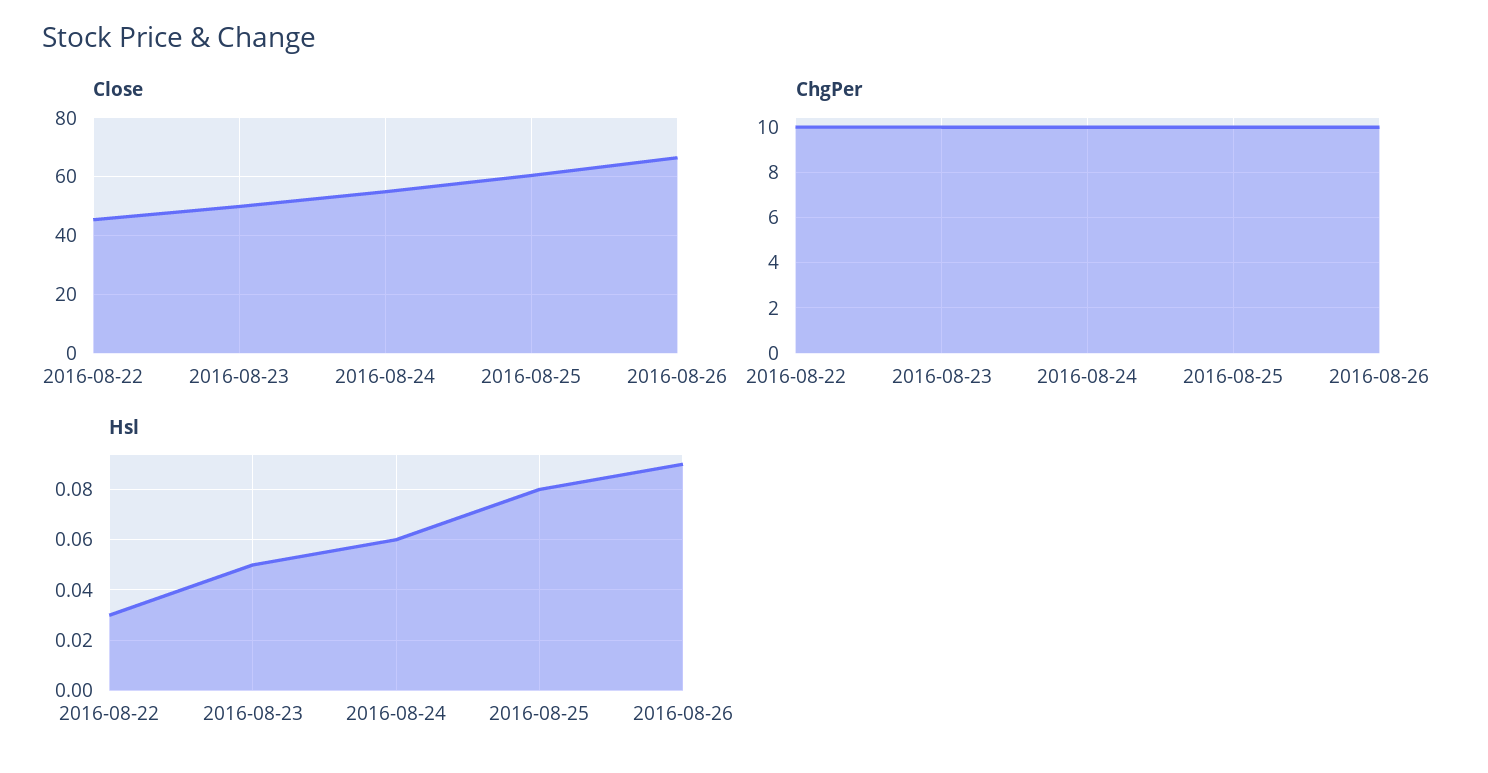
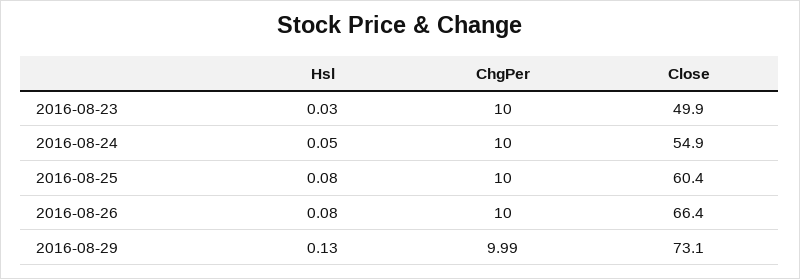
Close, 2016-08-22: 45 -> none
ChgPer, 2016-08-22: 10 -> none
Hsl, 2016-08-22: 0.03 -> none
Hsl, 2016-08-23: 0.05 -> 0.03
Hsl, 2016-08-24: 0.06 -> 0.05
Hsl, 2016-08-26: 0.09 -> 0.08
Hsl, 2016-08-29: none -> 0.13
ChgPer, 2016-08-29: none -> 9.99
Close, 2016-08-29: none -> 73.1

